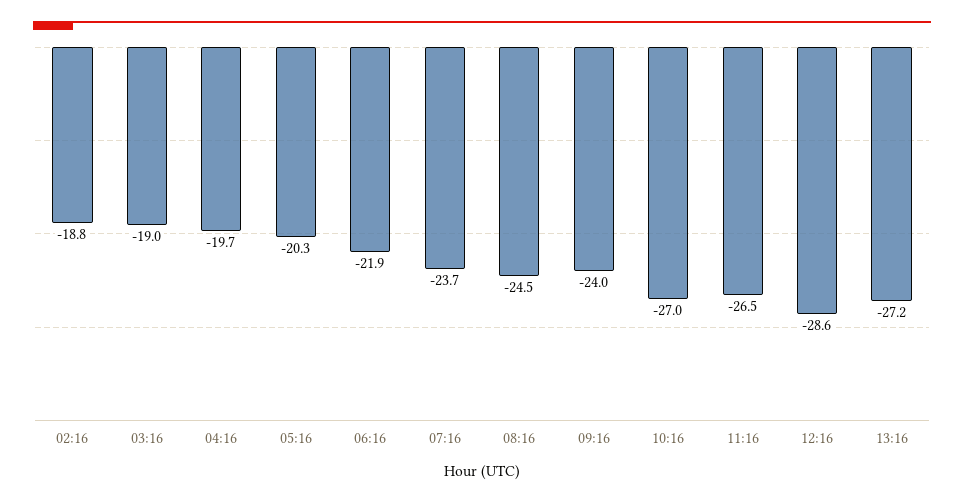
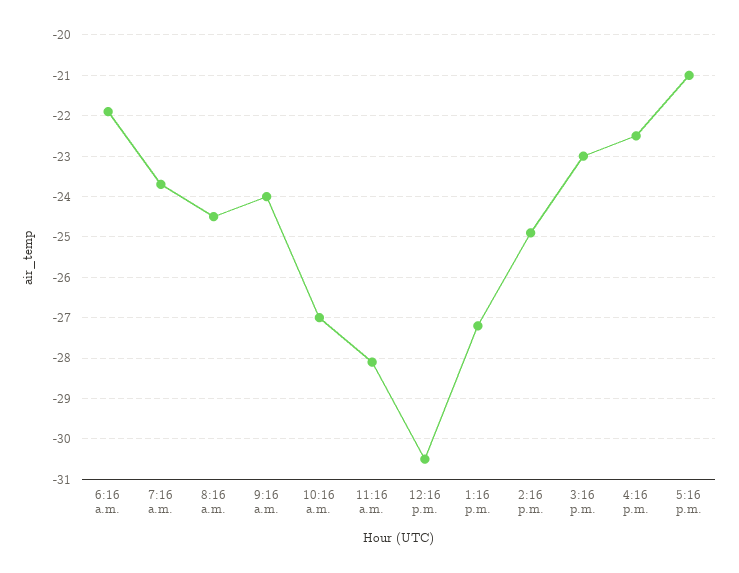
02:16: -18.8 -> none
03:16: -19 -> none
04:16: -19.7 -> none
05:16: -20.3 -> none
11:16: -26.5 -> -28
12:16: -28.6 -> -30.5
2:16 p.m.: none -> -25
3:16 p.m.: none -> -23
4:16 p.m.: none -> -22.5
5:16 p.m.: none -> -21

